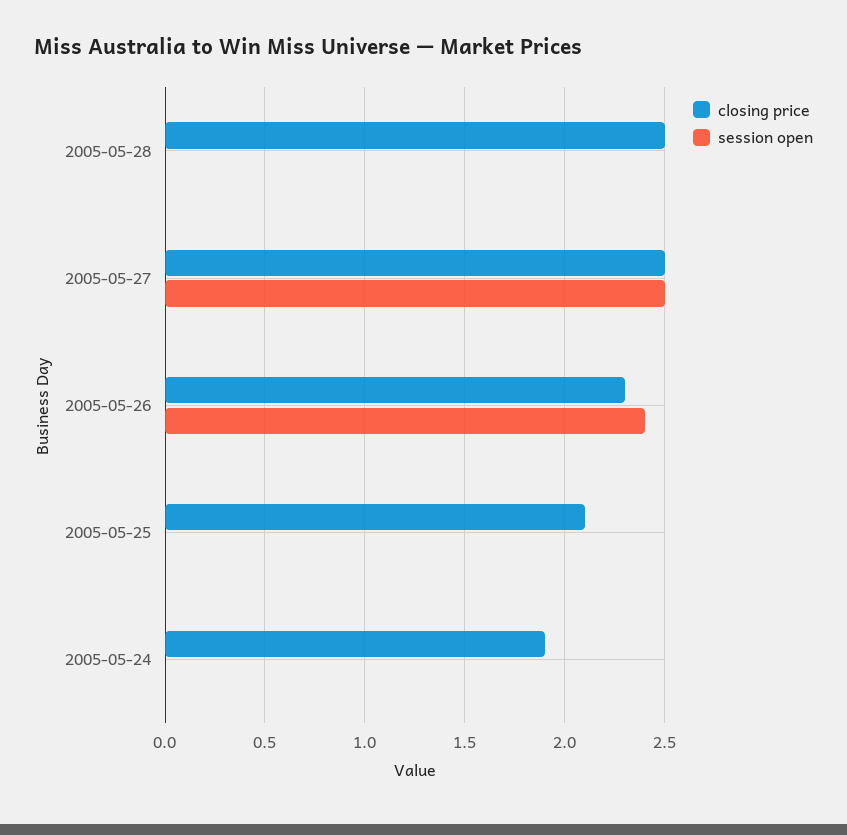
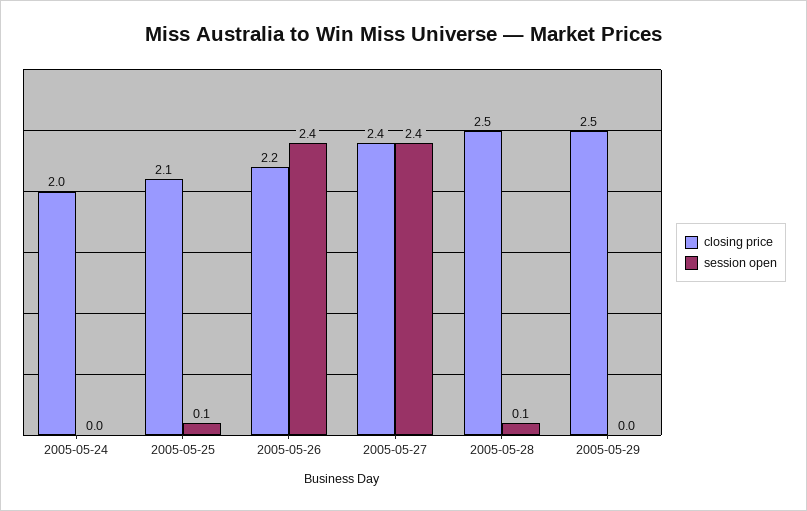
session open, 2005-05-28: 0 -> 0.1
closing price, 2005-05-27: 2.5 -> 2.4
session open, 2005-05-27: 2.5 -> 2.4
closing price, 2005-05-26: 2.3 -> 2.2
session open, 2005-05-25: 0 -> 0.1
closing price, 2005-05-24: 1.9 -> 2
closing price, 2005-05-29: none -> 2.5
session open, 2005-05-29: none -> 0

